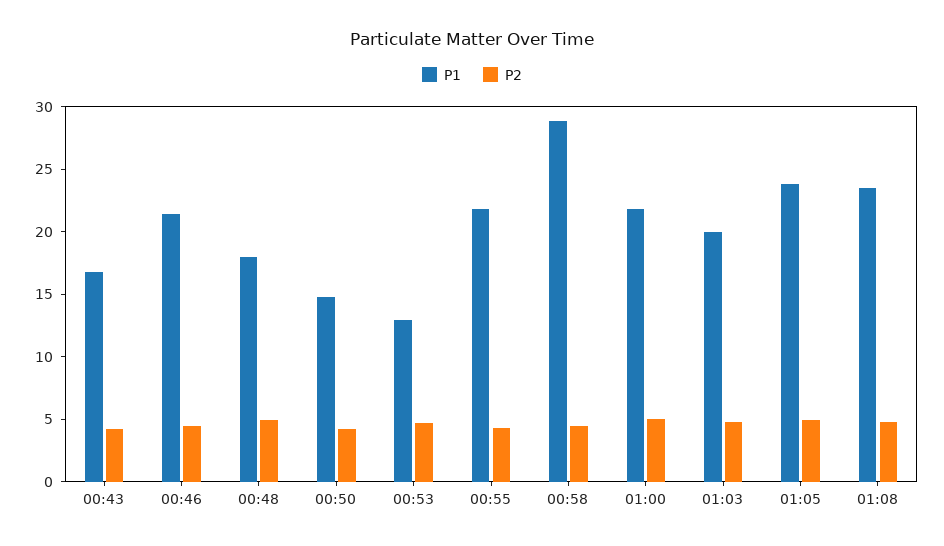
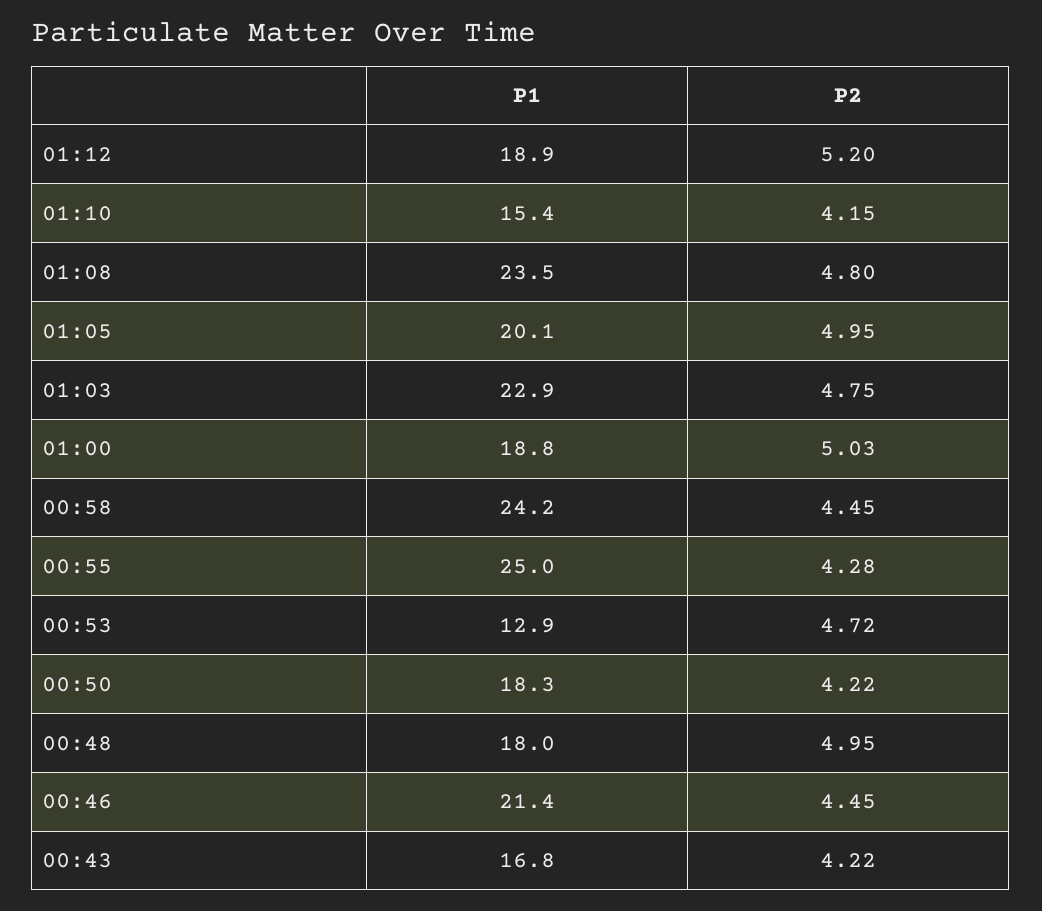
P1, 00:50: 15 -> 18.3
P1, 00:55: 22 -> 25
P1, 00:58: 29 -> 24.2
P1, 01:00: 22 -> 18.8
P1, 01:03: 20 -> 22.9
P1, 01:05: 24 -> 20.1
P1, 01:12: none -> 18.9
P2, 01:12: none -> 5.2
P1, 01:10: none -> 15.4
P2, 01:10: none -> 4.15

